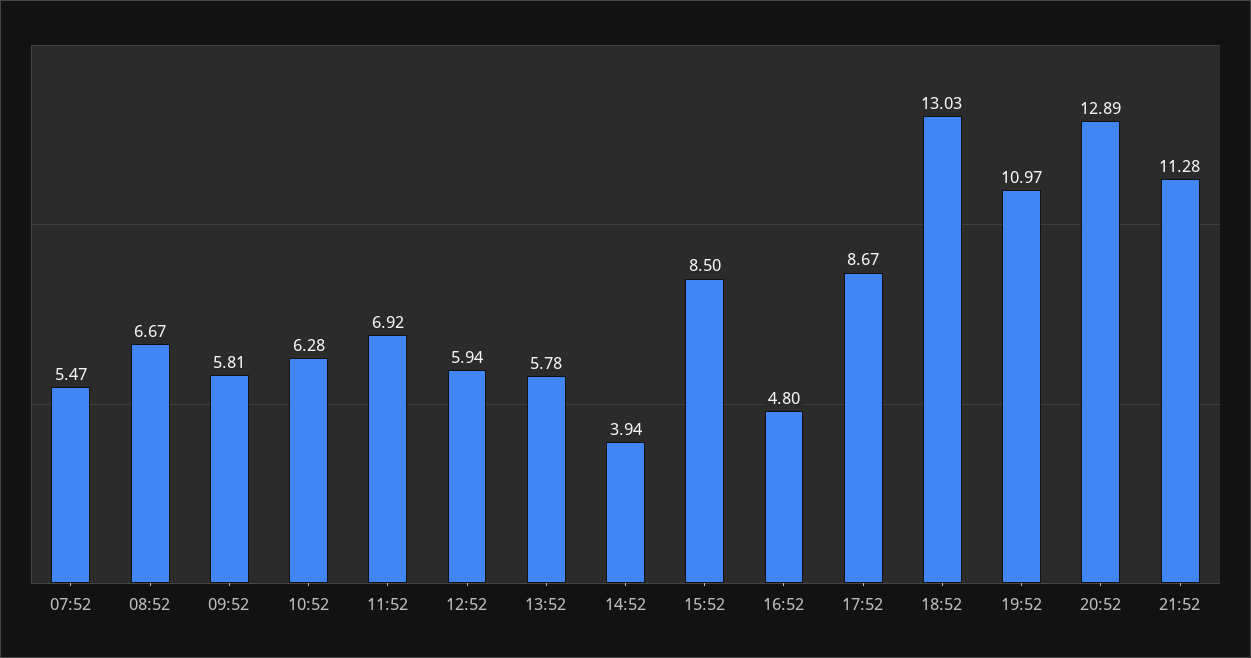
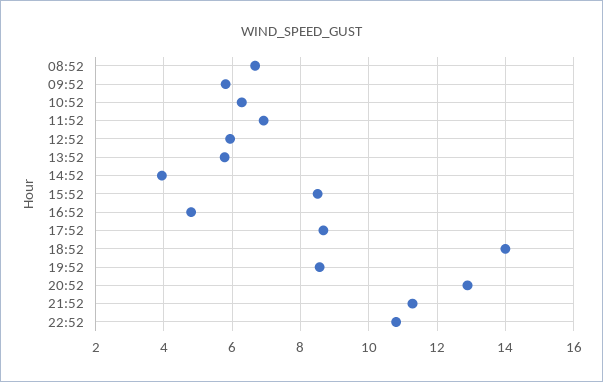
07:52: 5.47 -> none
18:52: 13.03 -> 14
19:52: 10.97 -> 8.6
22:52: none -> 10.8

